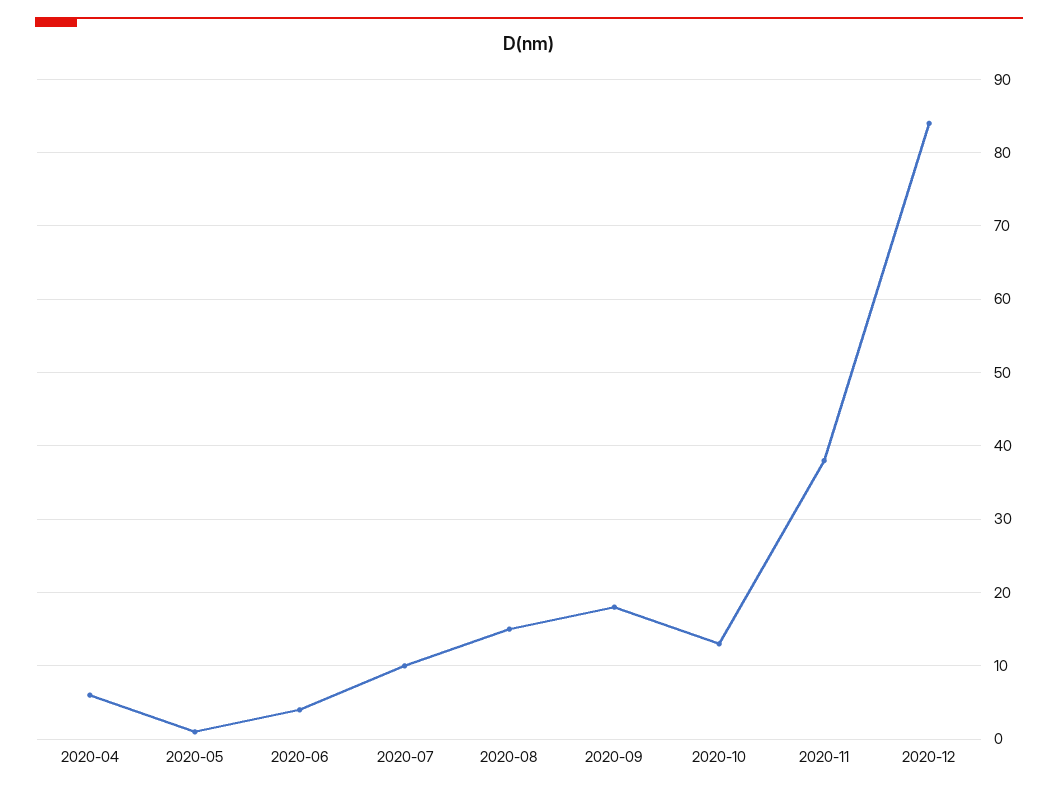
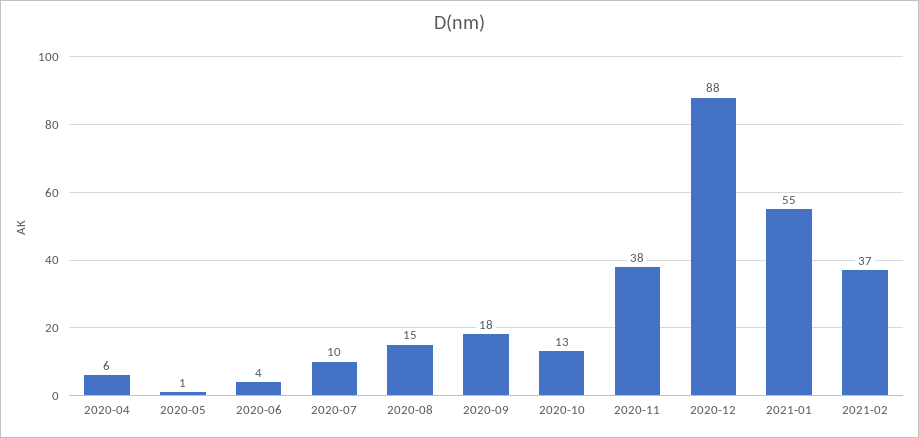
2020-12: 84 -> 88
2021-01: none -> 55
2021-02: none -> 37

